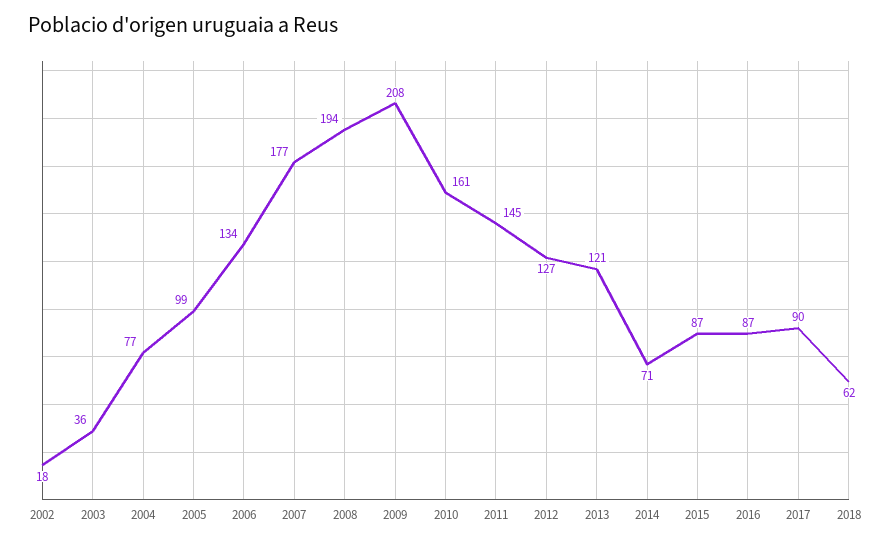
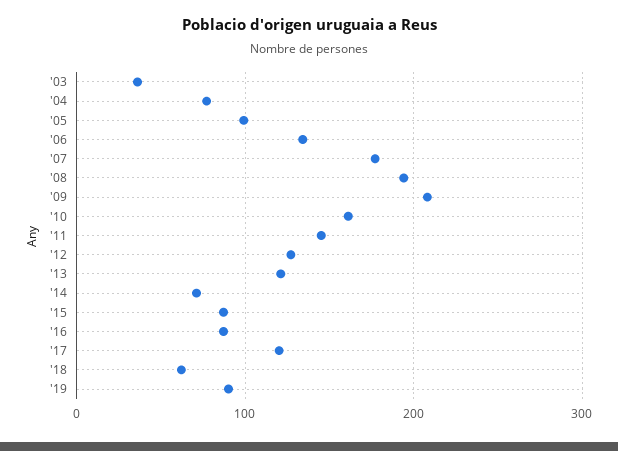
2002: 18 -> none
2017: 90 -> 120
'19: none -> 90

